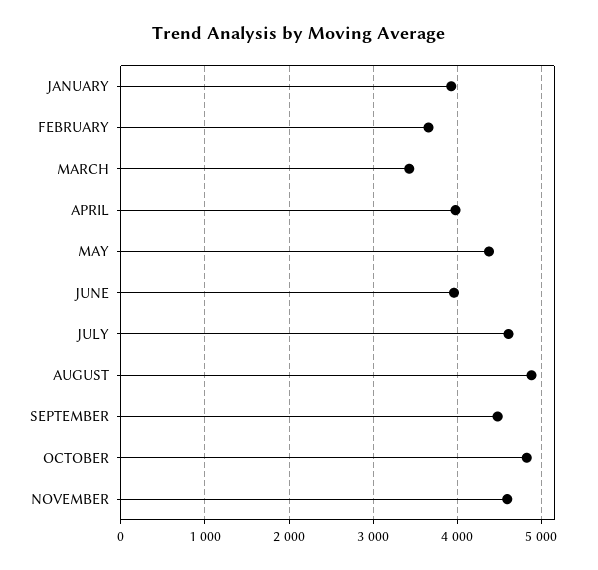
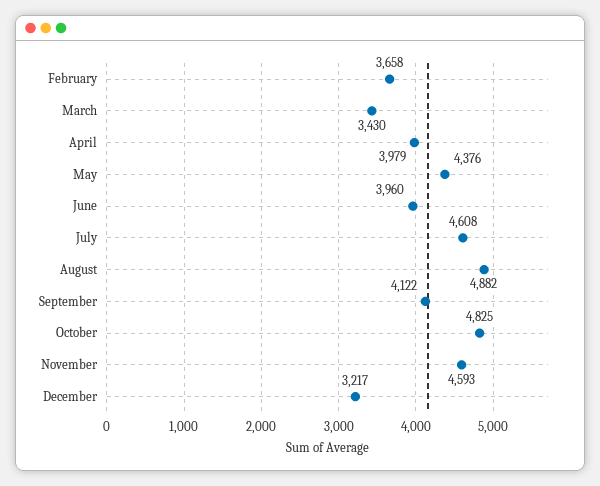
JANUARY: 3900 -> none
SEPTEMBER: 4500 -> 4122
December: none -> 3217

